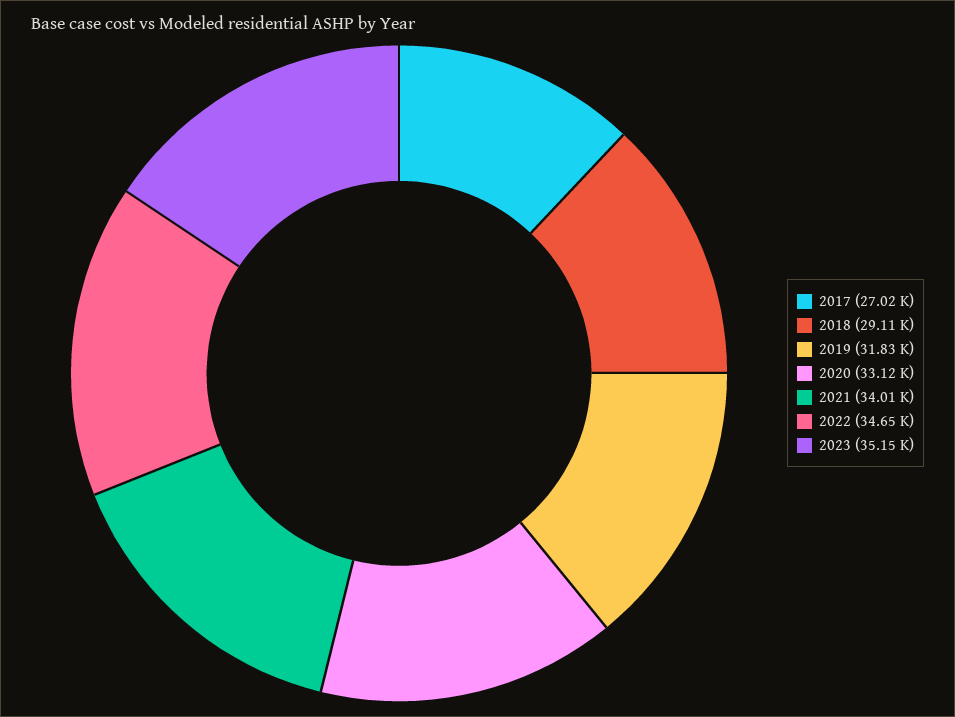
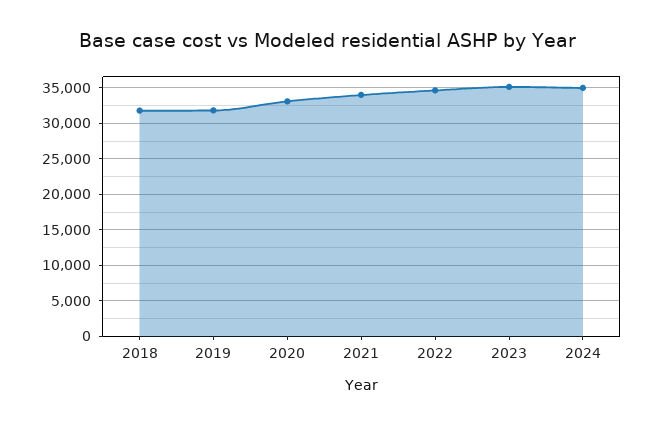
2017: 27020 -> none
2018: 29110 -> 32000
2024: none -> 35000

